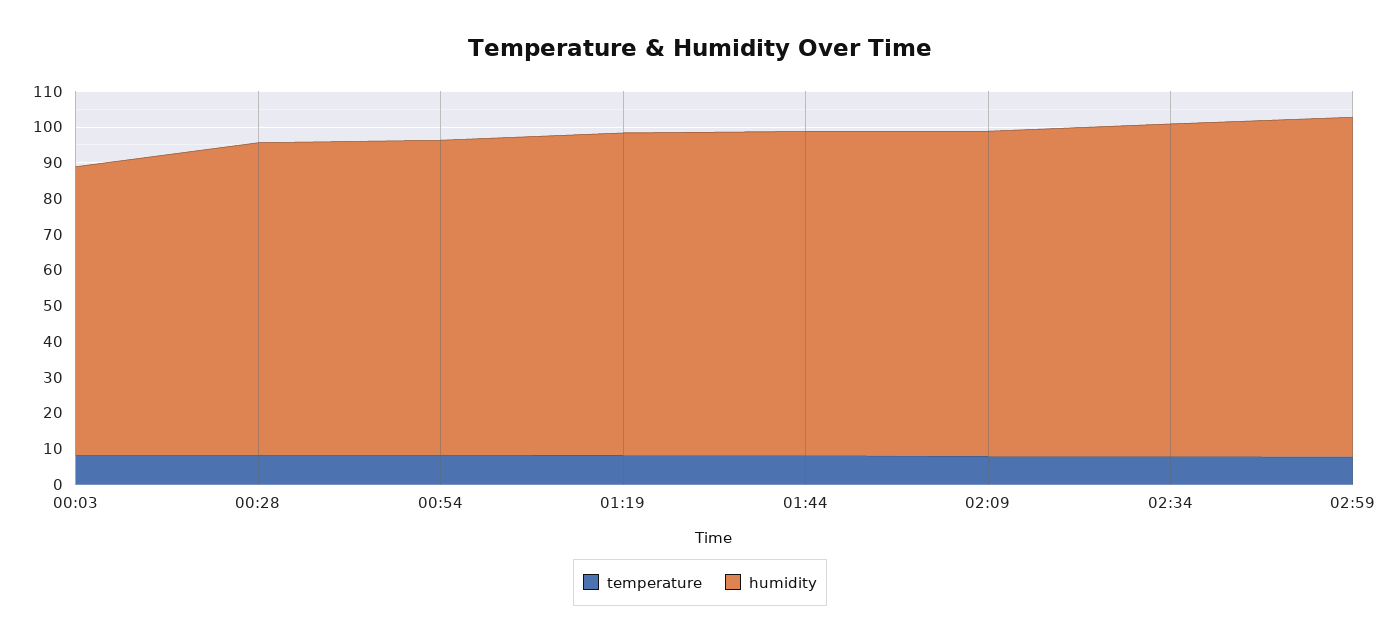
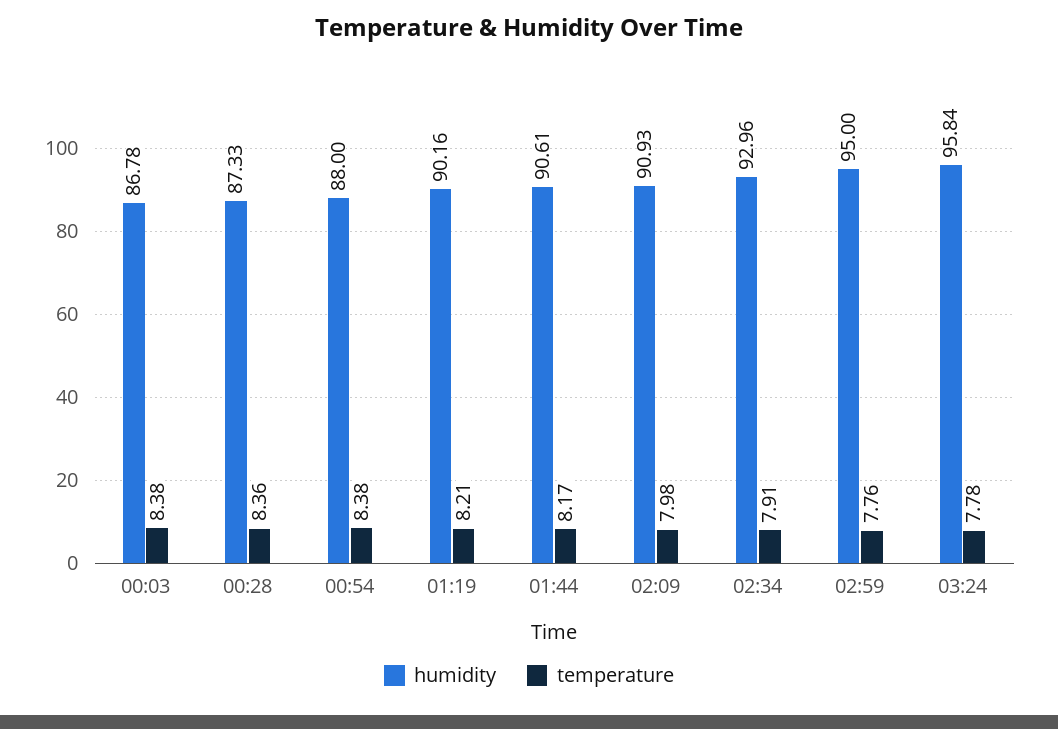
humidity, 00:03: 80 -> 86.78
humidity, 03:24: none -> 95.84
temperature, 03:24: none -> 7.78

